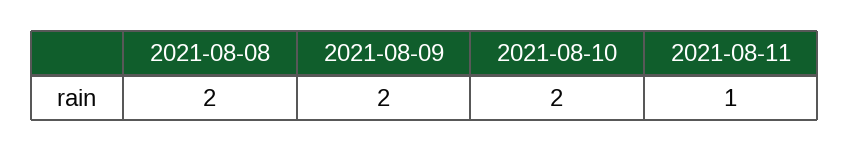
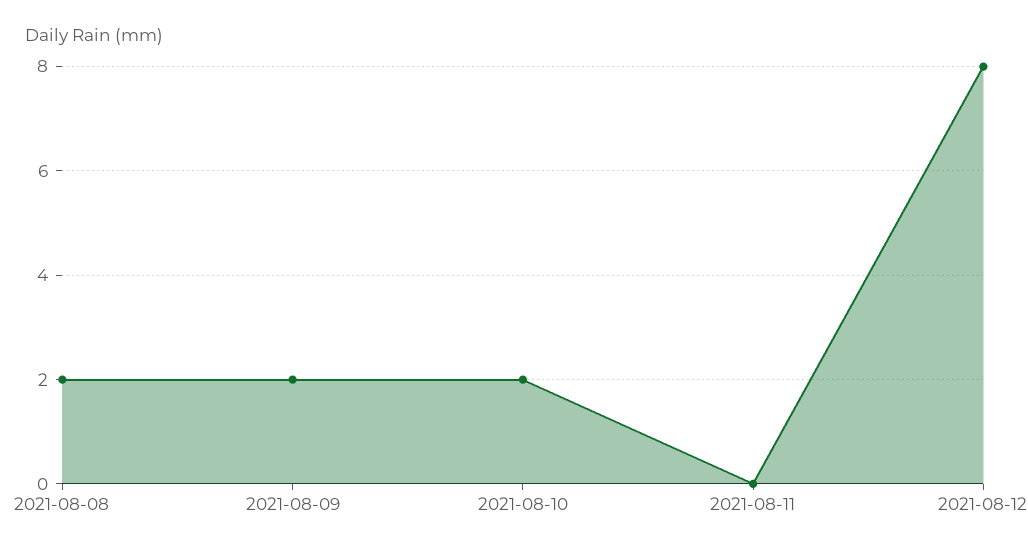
2021-08-11: 1 -> 0
2021-08-12: none -> 8

